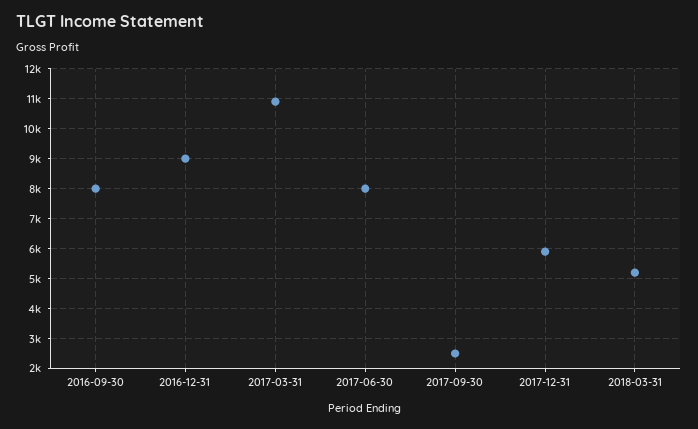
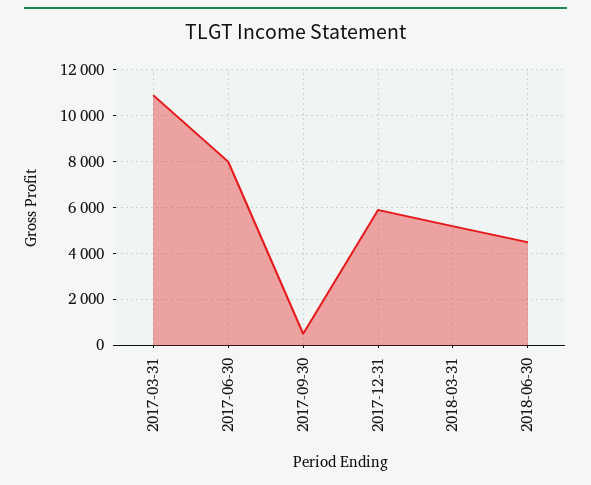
2016-09-30: 8000 -> none
2016-12-31: 9000 -> none
2017-09-30: 2500 -> 500
2018-06-30: none -> 4500

